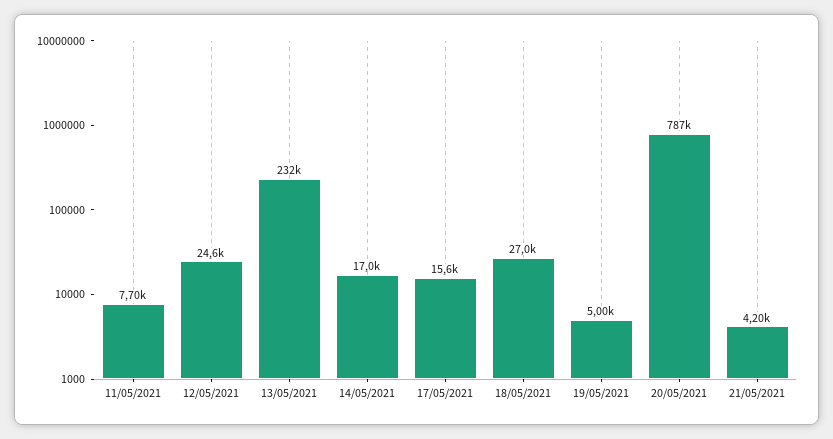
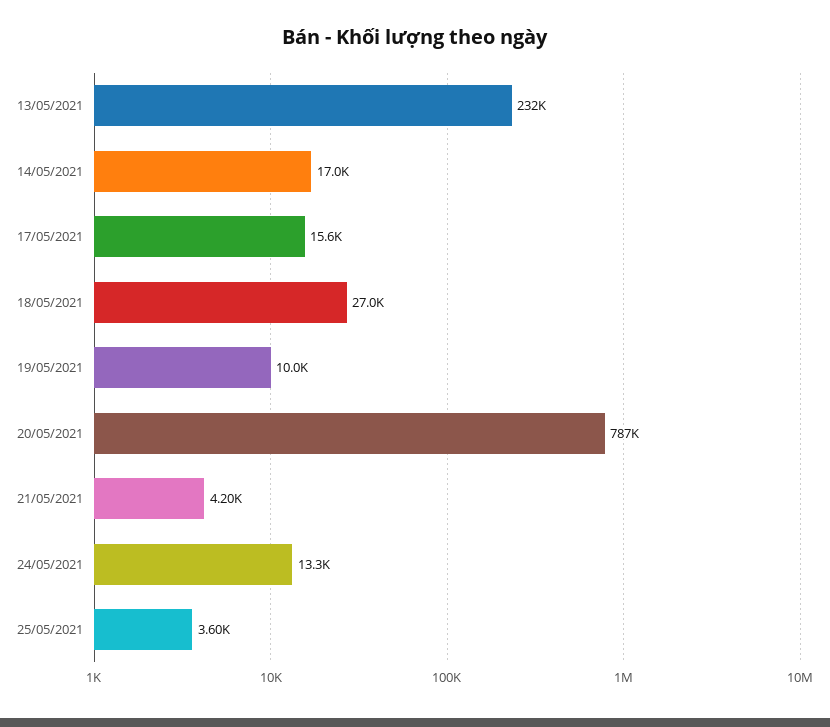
11/05/2021: 7700 -> none
12/05/2021: 24600 -> none
19/05/2021: 5000 -> 10000
24/05/2021: none -> 13300
25/05/2021: none -> 3600

